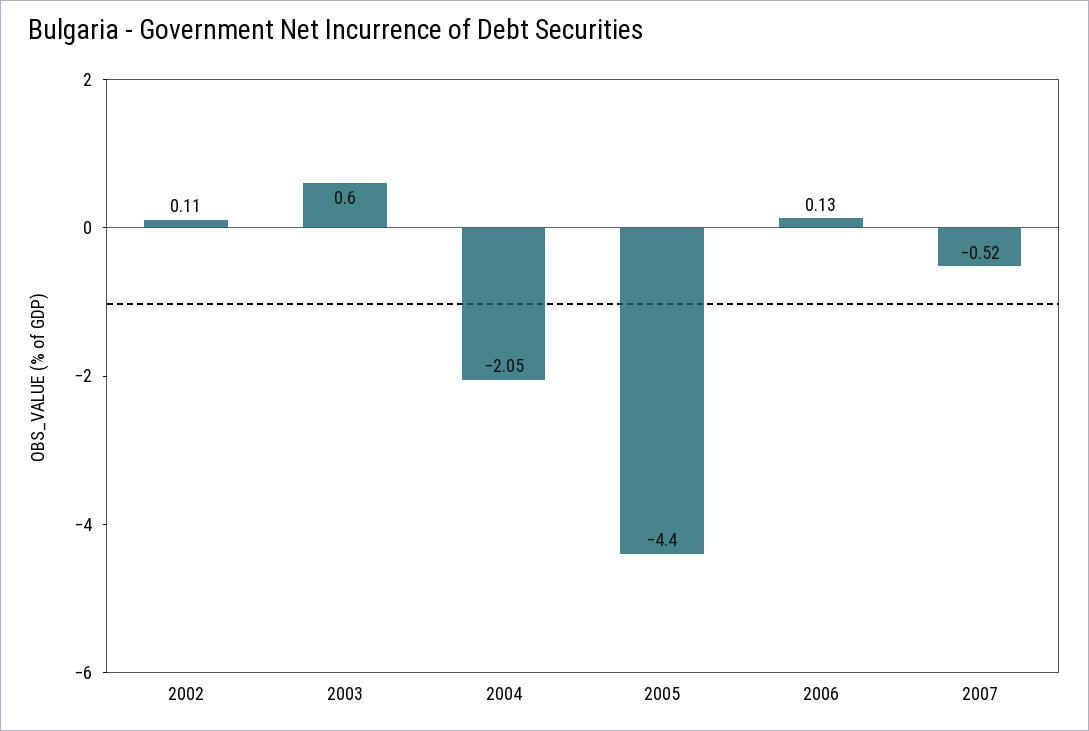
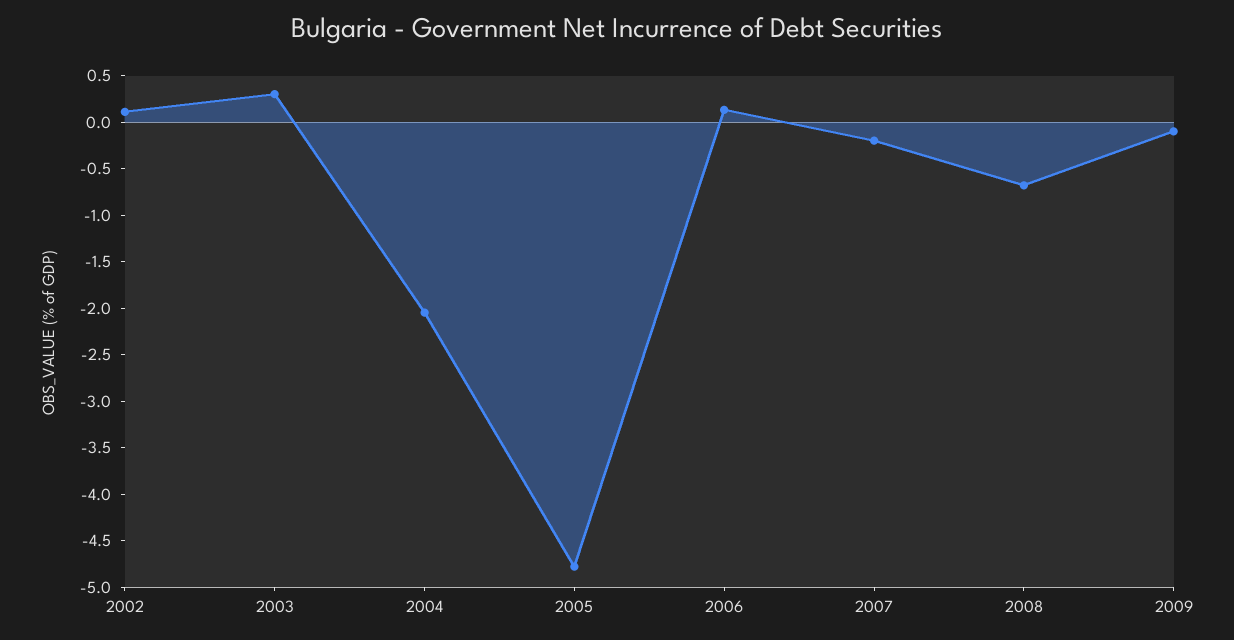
2003: 0.6 -> 0.3
2005: -4.4 -> -4.8
2007: -0.52 -> -0.2
2008: none -> -0.7
2009: none -> -0.1

